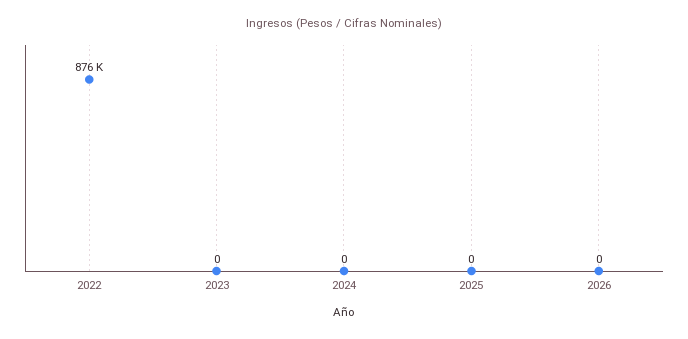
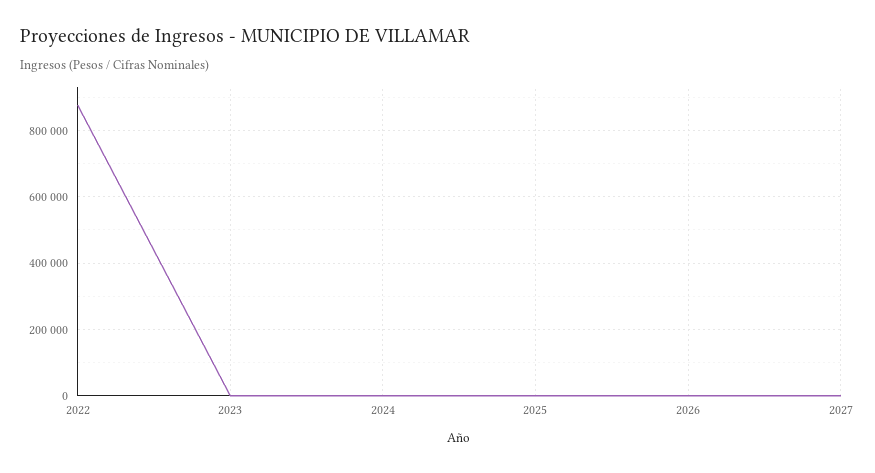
2027: none -> 0

